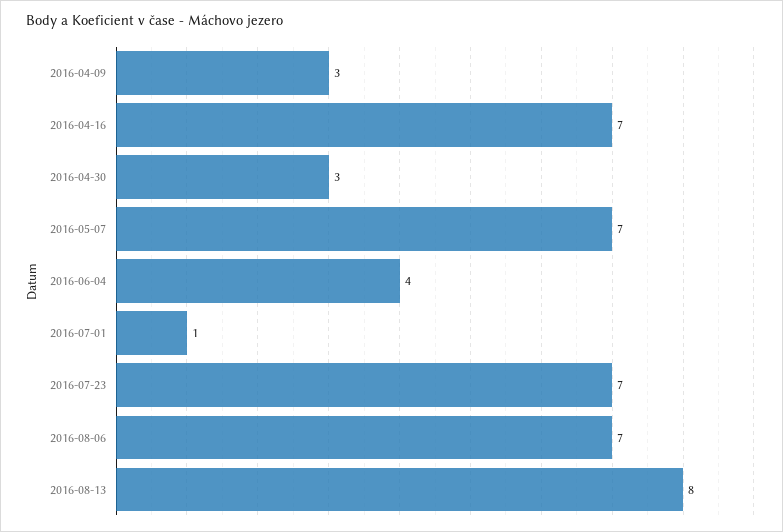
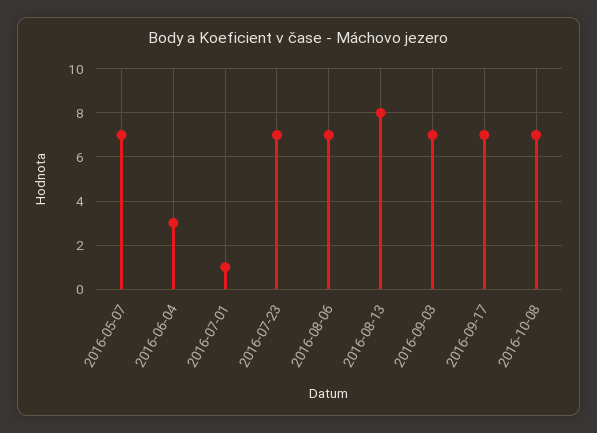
2016-04-09: 3 -> none
2016-04-16: 7 -> none
2016-04-30: 3 -> none
2016-06-04: 4 -> 3
2016-09-03: none -> 7
2016-09-17: none -> 7
2016-10-08: none -> 7

